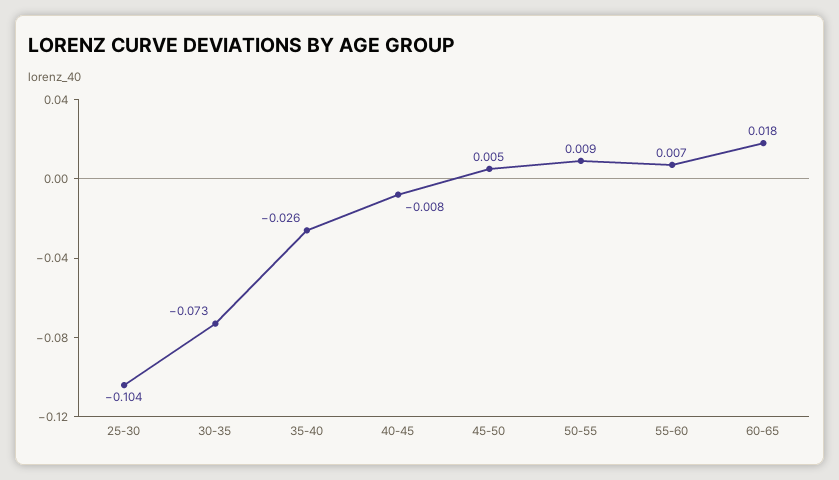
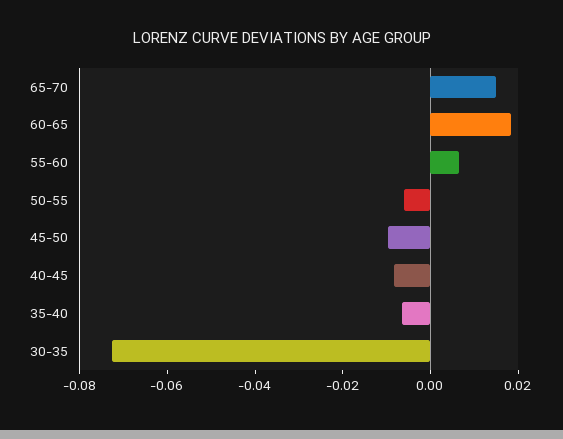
25-30: -0.104 -> none
35-40: -0.026 -> -0.005
45-50: 0.005 -> -0.01
50-55: 0.009 -> -0.005
65-70: none -> 0.015

